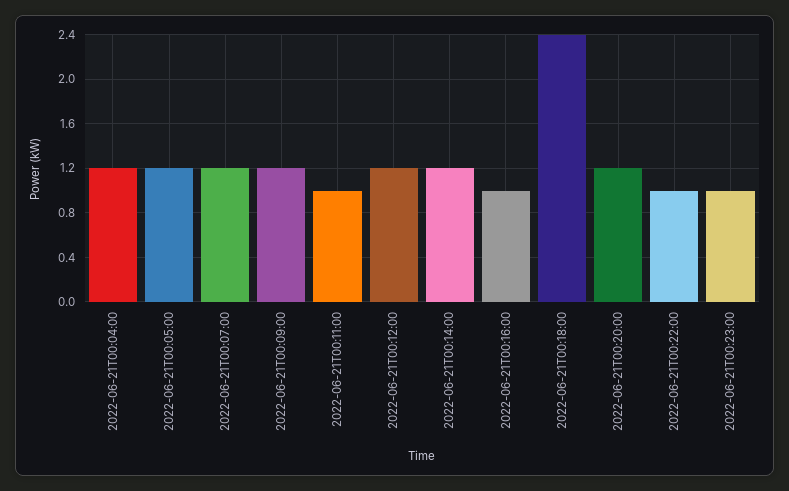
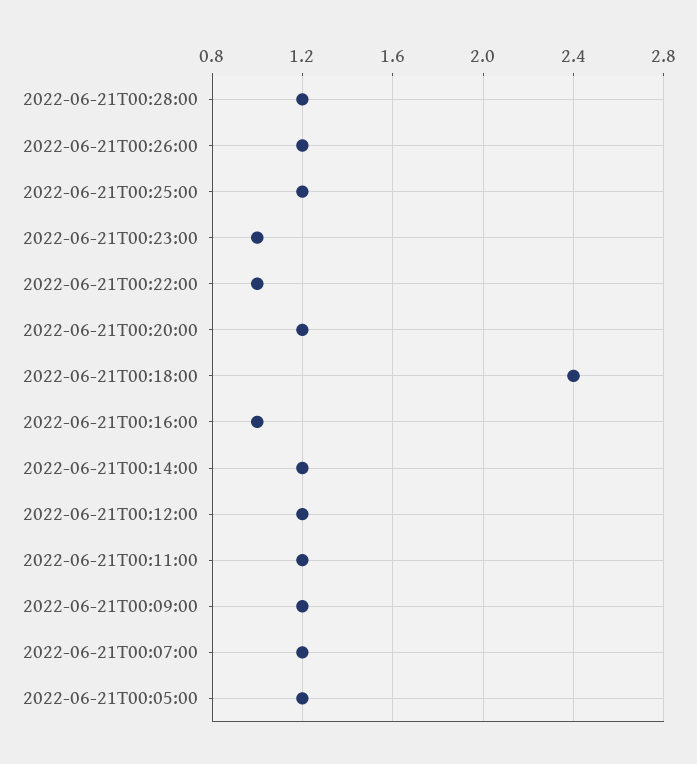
2022-06-21T00:04:00: 1.2 -> none
2022-06-21T00:11:00: 1 -> 1.2
2022-06-21T00:28:00: none -> 1.2
2022-06-21T00:26:00: none -> 1.2
2022-06-21T00:25:00: none -> 1.2

